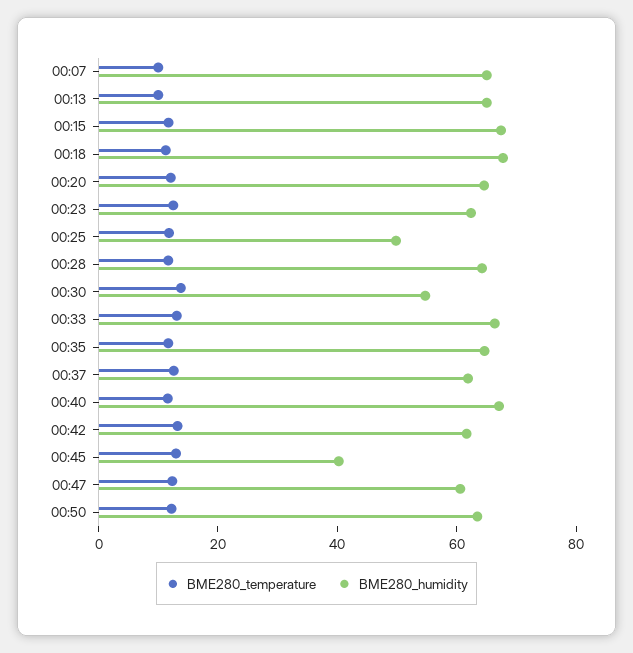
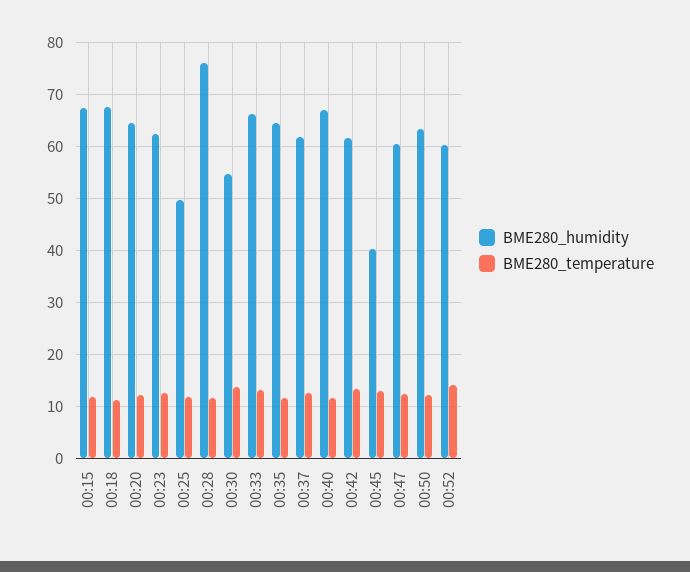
BME280_temperature, 00:07: 10 -> none
BME280_humidity, 00:07: 65 -> none
BME280_temperature, 00:13: 10 -> none
BME280_humidity, 00:13: 65 -> none
BME280_humidity, 00:28: 65 -> 76
BME280_humidity, 00:52: none -> 60
BME280_temperature, 00:52: none -> 14

